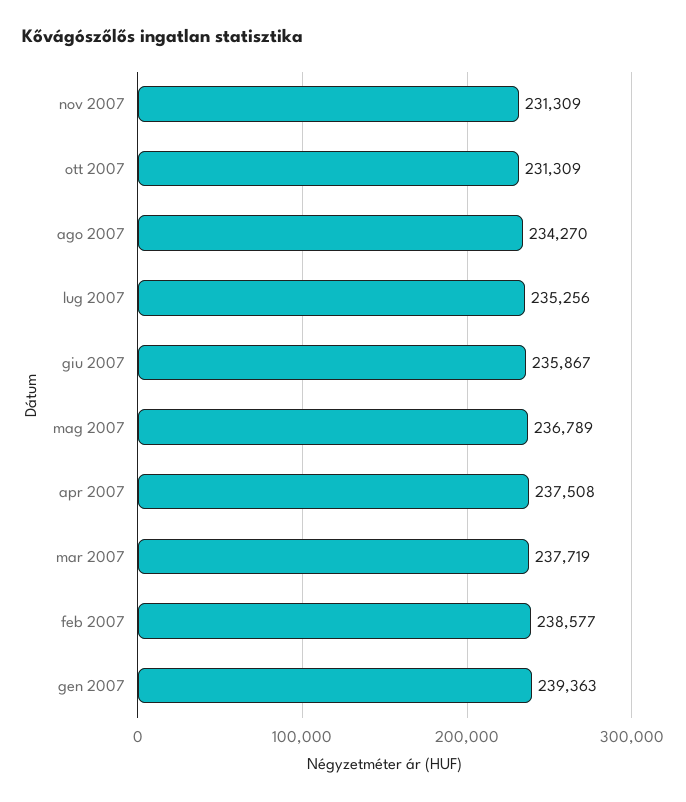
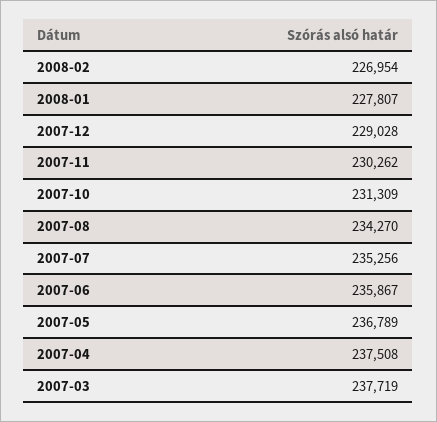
nov 2007: 231309 -> 230262
feb 2007: 238577 -> none
gen 2007: 239363 -> none
2008-02: none -> 226954
2008-01: none -> 227807
2007-12: none -> 229028

